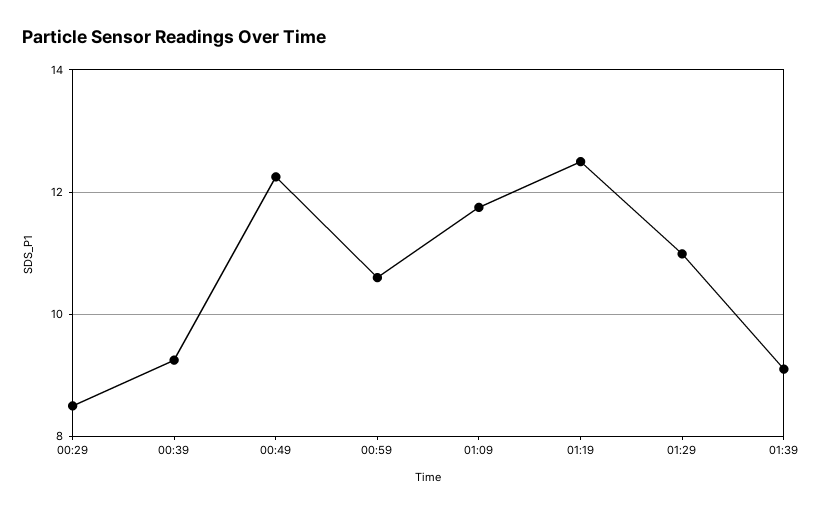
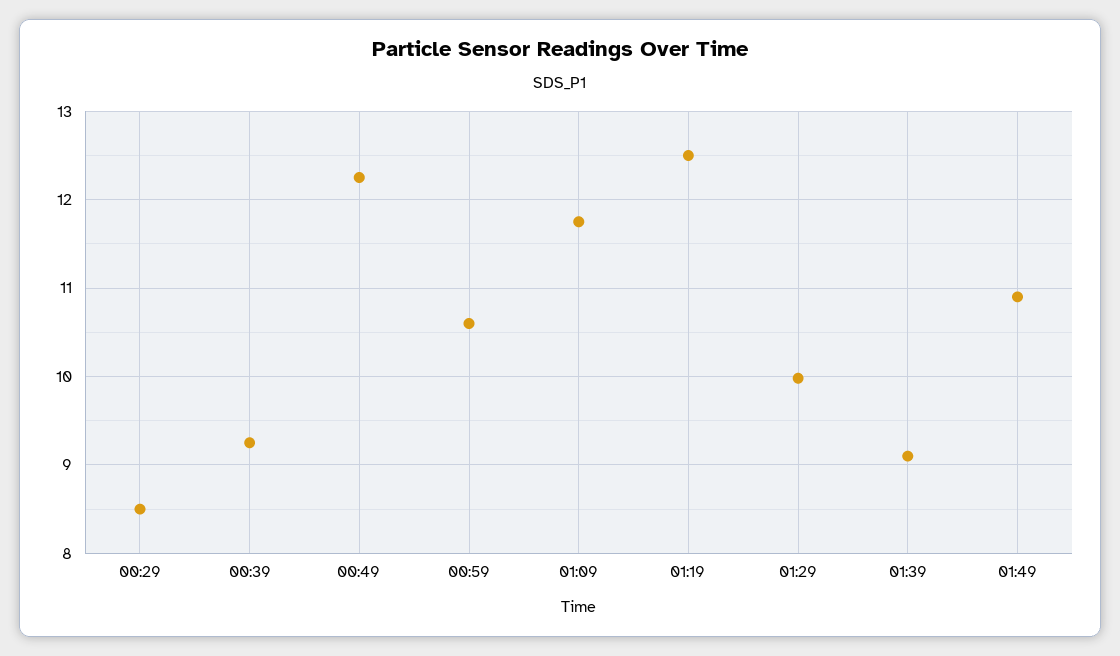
01:29: 11 -> 10
01:49: none -> 10.9

